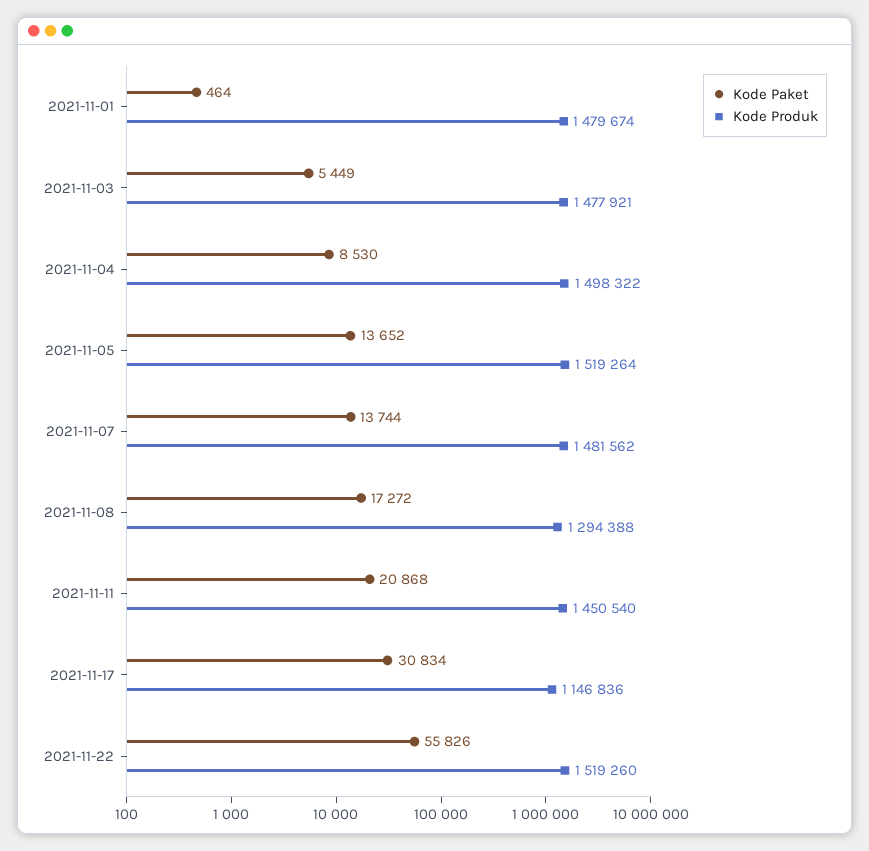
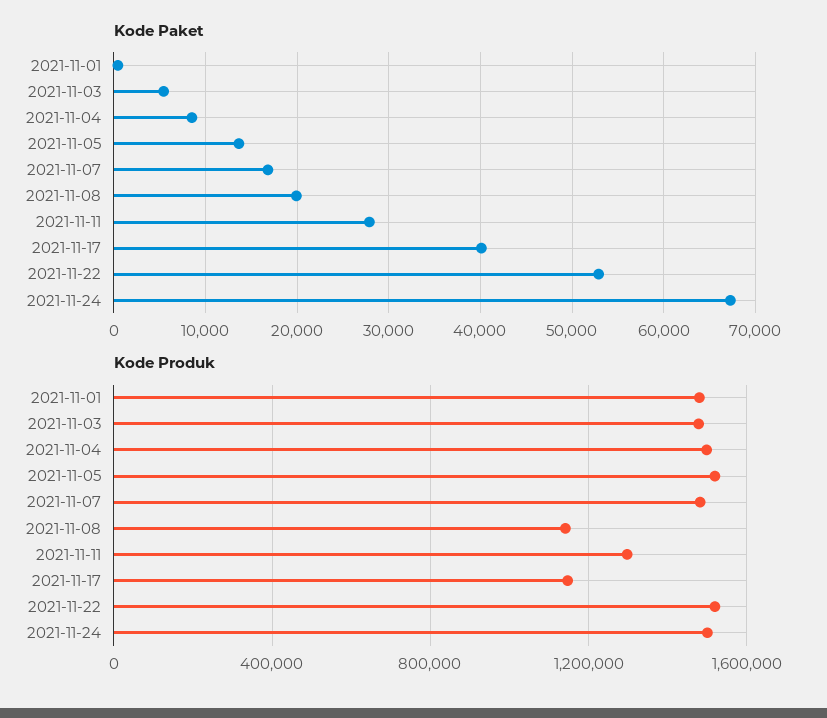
Kode Paket, 2021-11-07: 13744 -> 17000
Kode Paket, 2021-11-08: 17272 -> 20000
Kode Produk, 2021-11-08: 1294388 -> 1150000
Kode Paket, 2021-11-11: 20868 -> 28000
Kode Produk, 2021-11-11: 1450540 -> 1300000
Kode Paket, 2021-11-17: 30834 -> 40000
Kode Paket, 2021-11-22: 55826 -> 53000
Kode Paket, 2021-11-24: none -> 67000
Kode Produk, 2021-11-24: none -> 1500000

